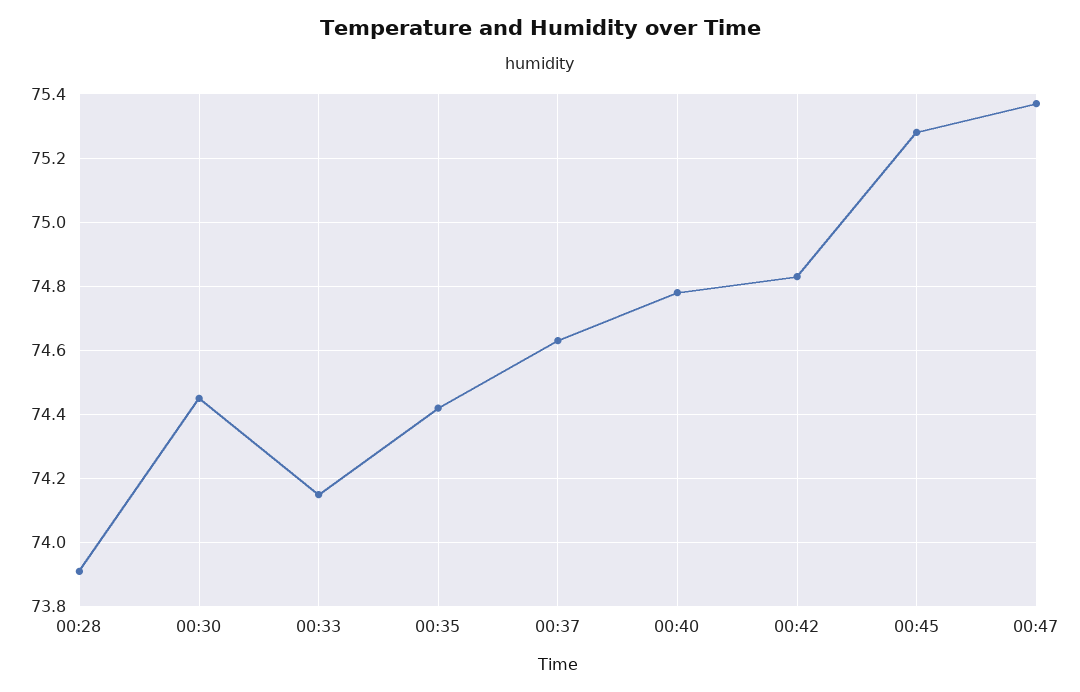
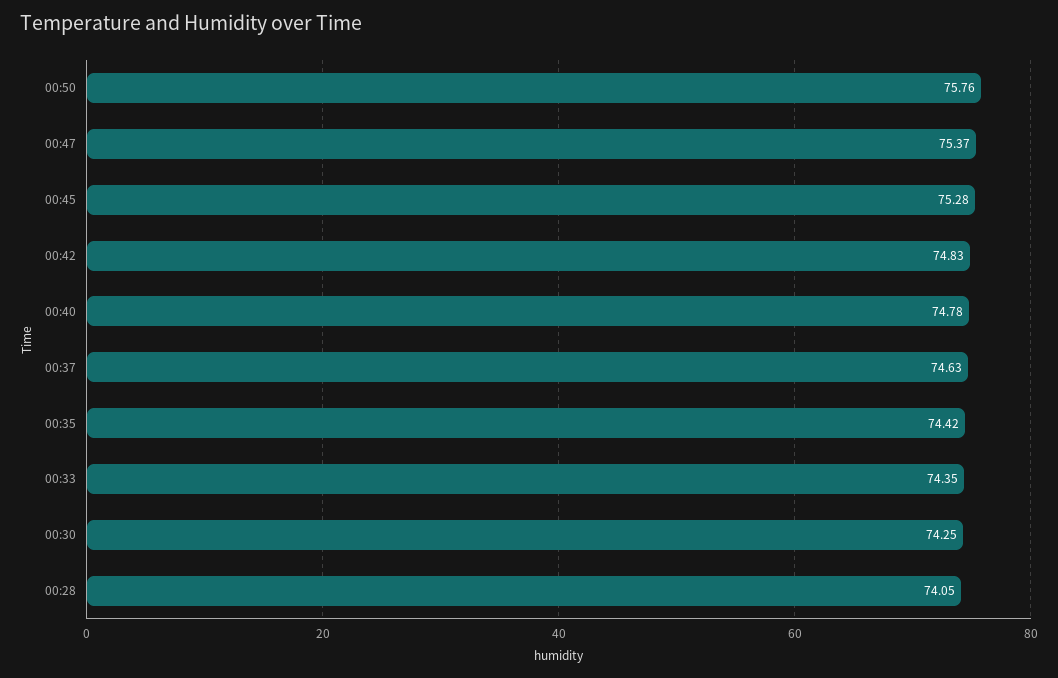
00:28: 73.9 -> 74.05
00:30: 74.45 -> 74.25
00:33: 74.15 -> 74.35
00:50: none -> 75.76

